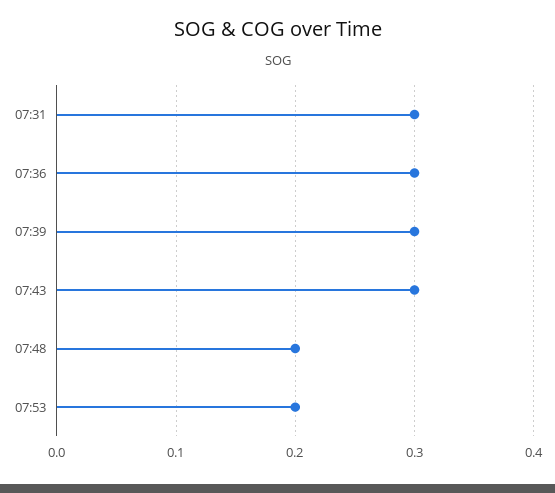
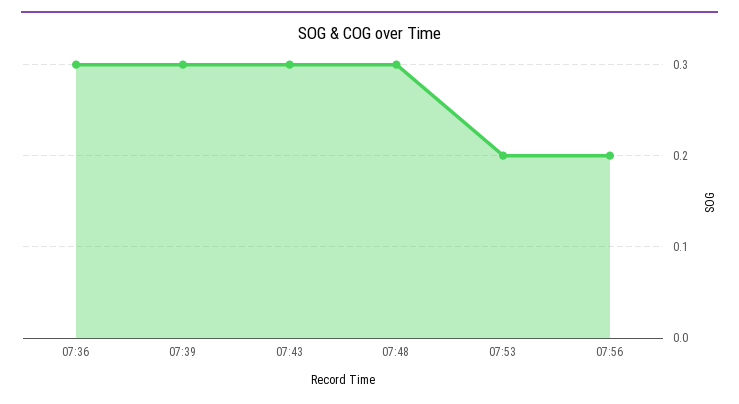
07:31: 0.3 -> none
07:48: 0.2 -> 0.3
07:56: none -> 0.2

